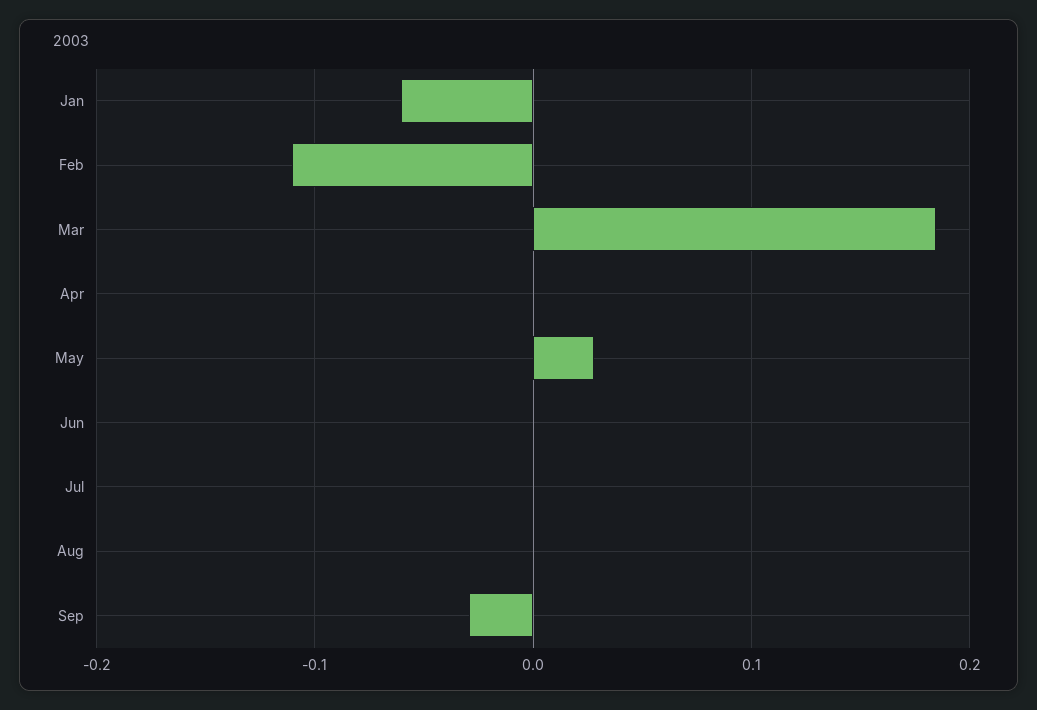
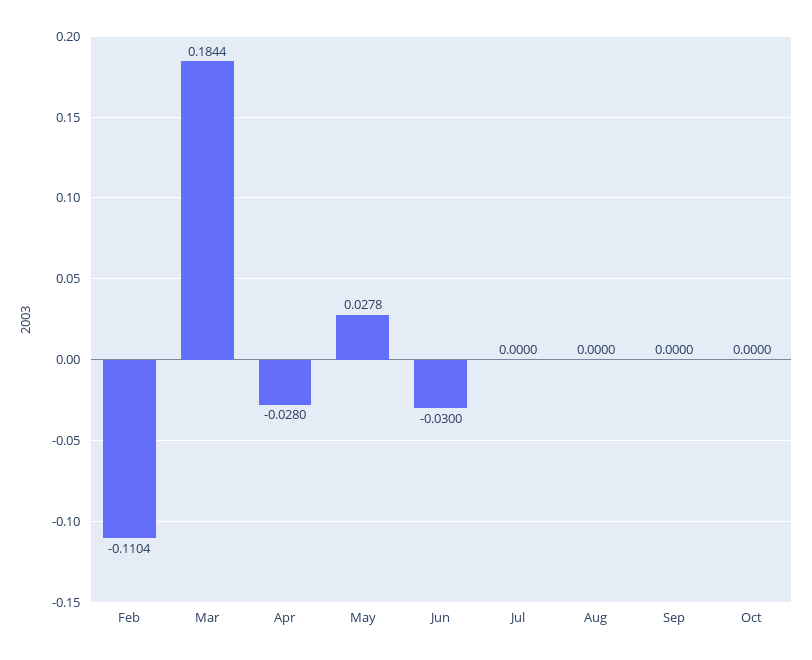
Jan: -0.06 -> none
Apr: 0 -> -0.028
Jun: 0 -> -0.03
Sep: -0.03 -> 0
Oct: none -> 0

